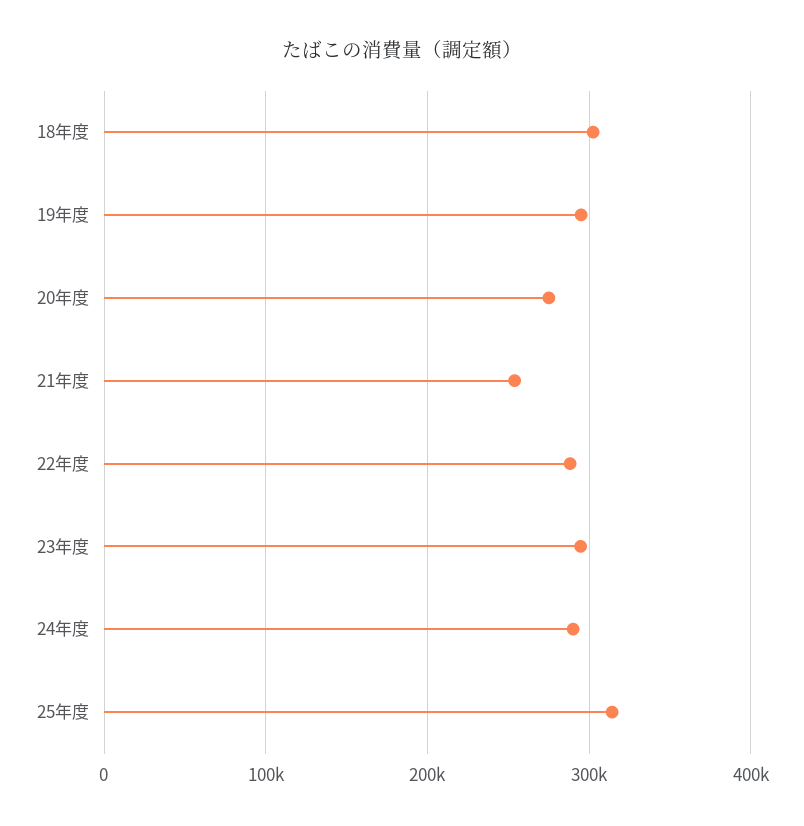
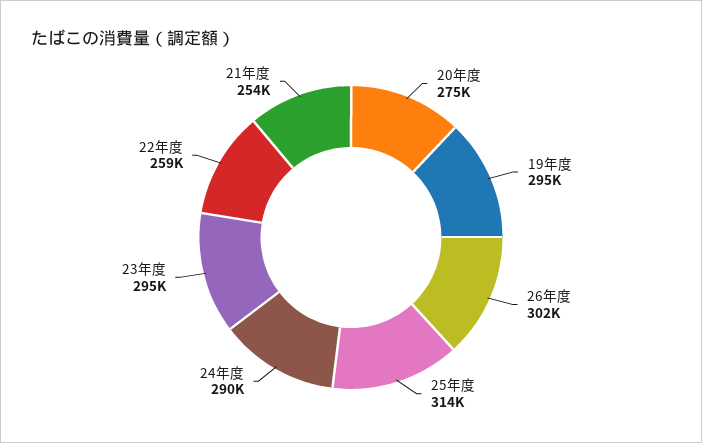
18年度: 300000 -> none
22年度: 290000 -> 259000
26年度: none -> 302000

